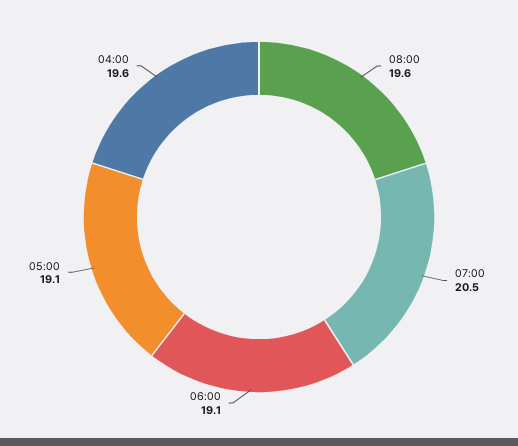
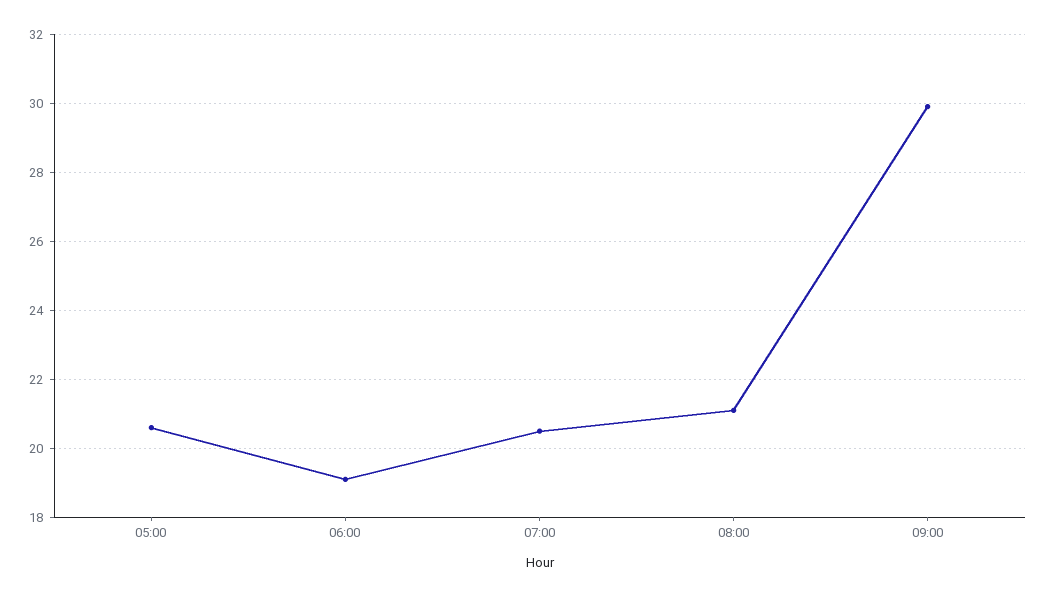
08:00: 19.6 -> 21
05:00: 19.1 -> 20.5
04:00: 19.6 -> none
09:00: none -> 30

